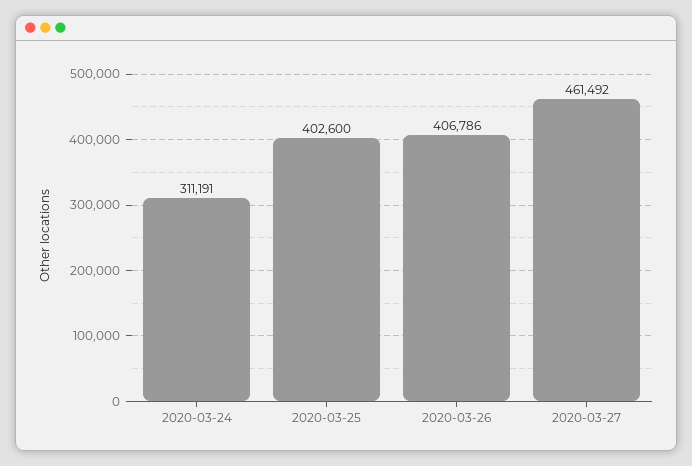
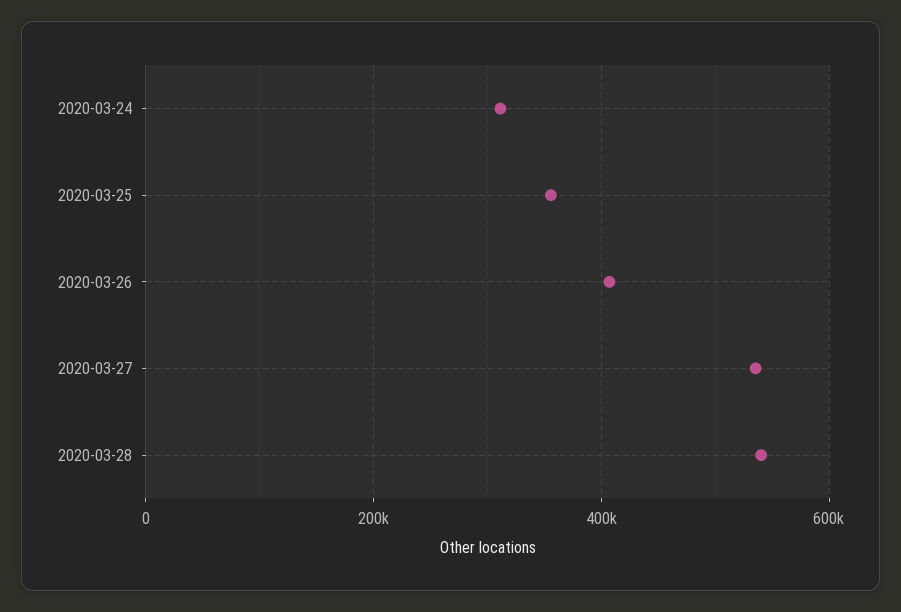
2020-03-25: 402600 -> 360000
2020-03-27: 461492 -> 540000
2020-03-28: none -> 540000

